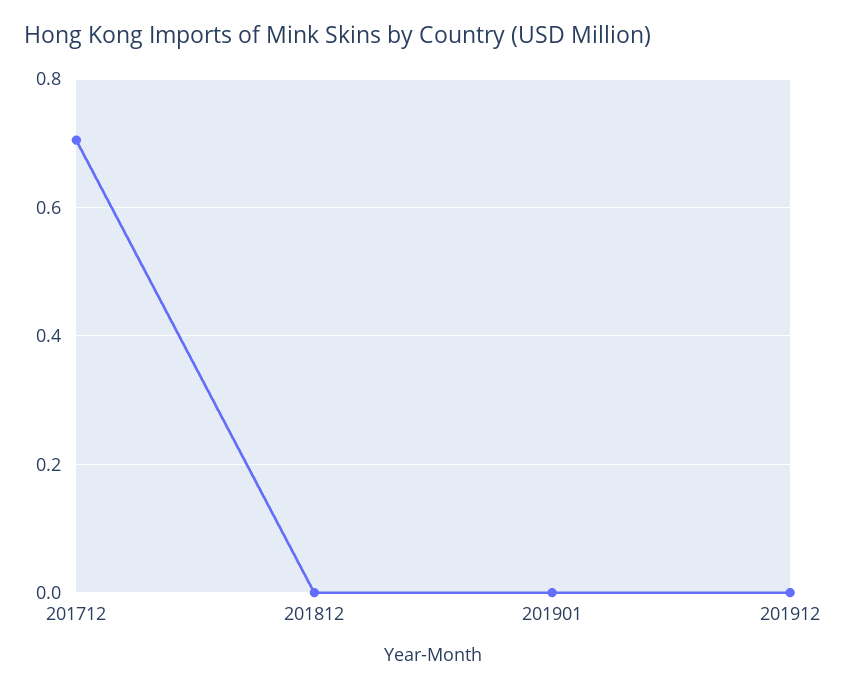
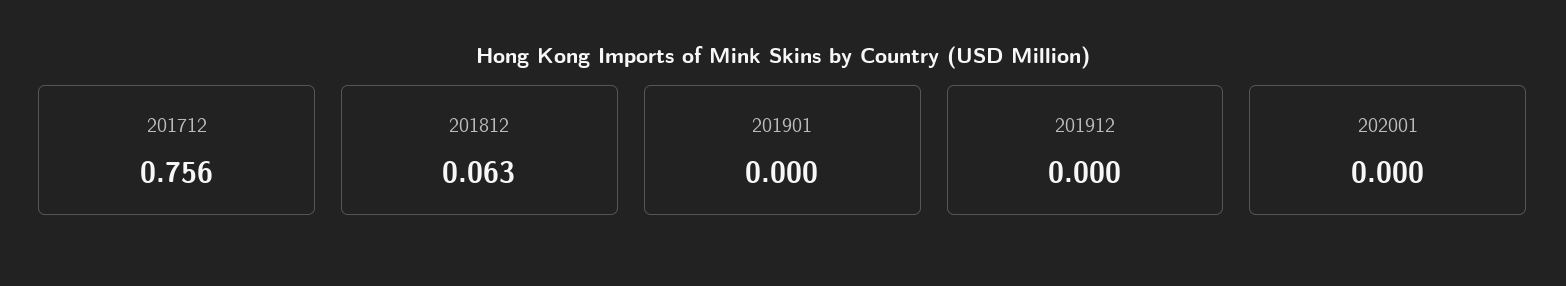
201712: 0.7 -> 0.756
201812: 0 -> 0.063
202001: none -> 0

